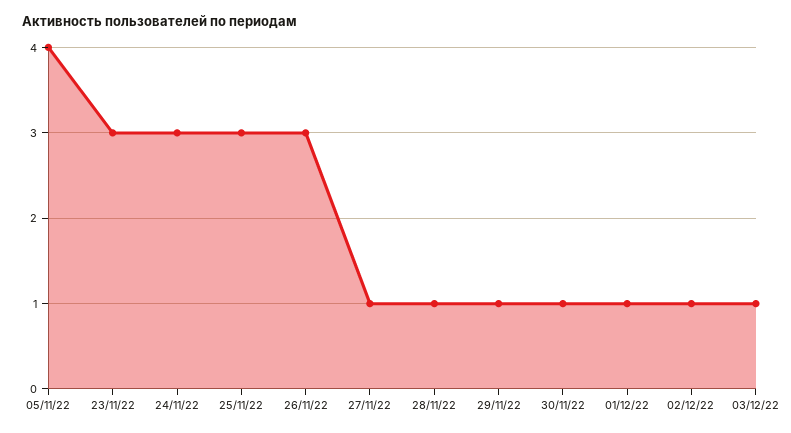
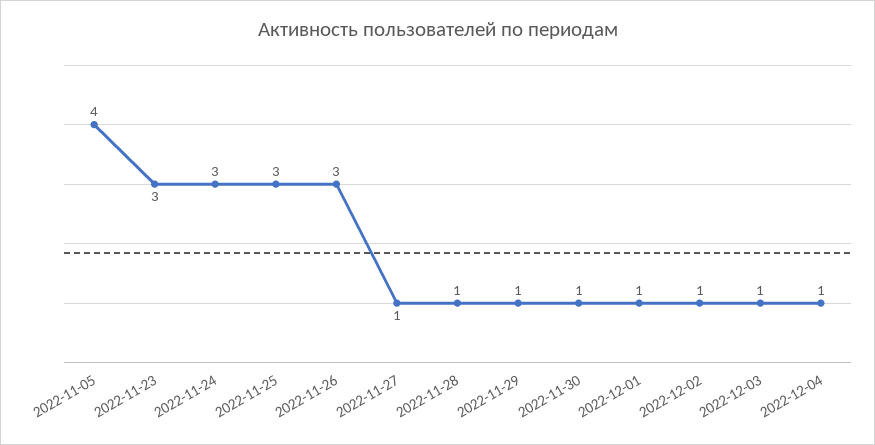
2022-12-04: none -> 1

